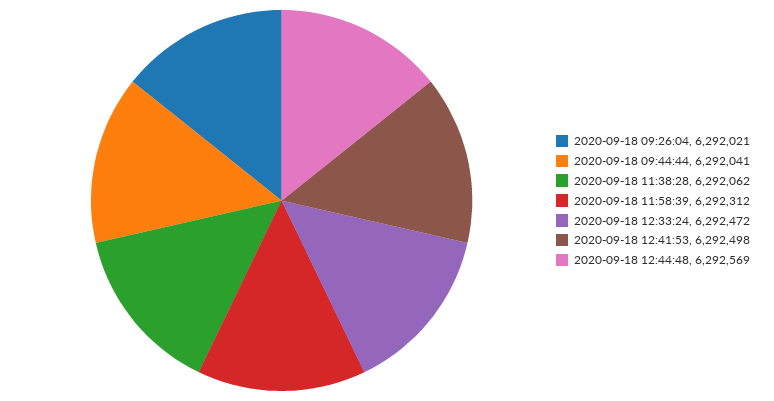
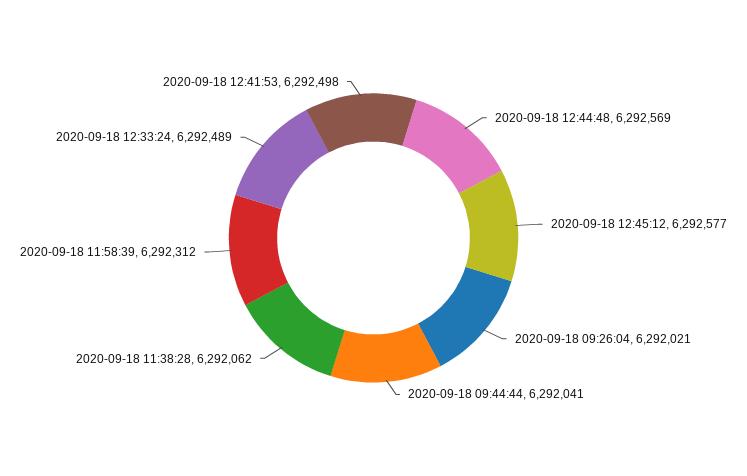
2020-09-18 12:33:24: 6292472 -> 6292489
2020-09-18 12:45:12: none -> 6292577

